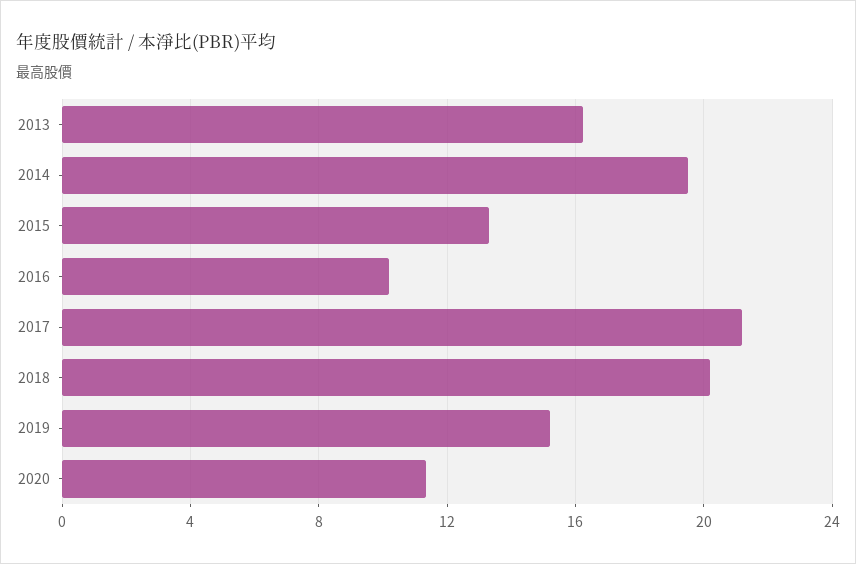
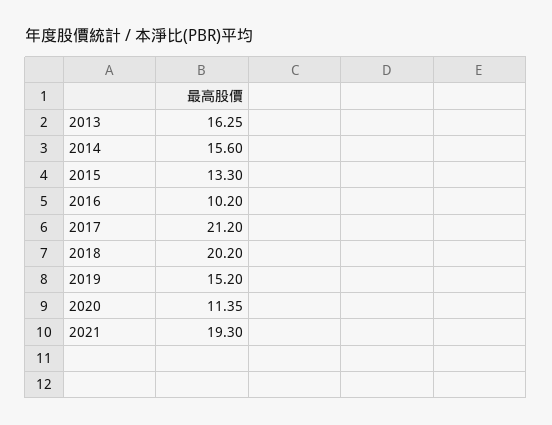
2014: 19.5 -> 15.6
2021: none -> 19.3

